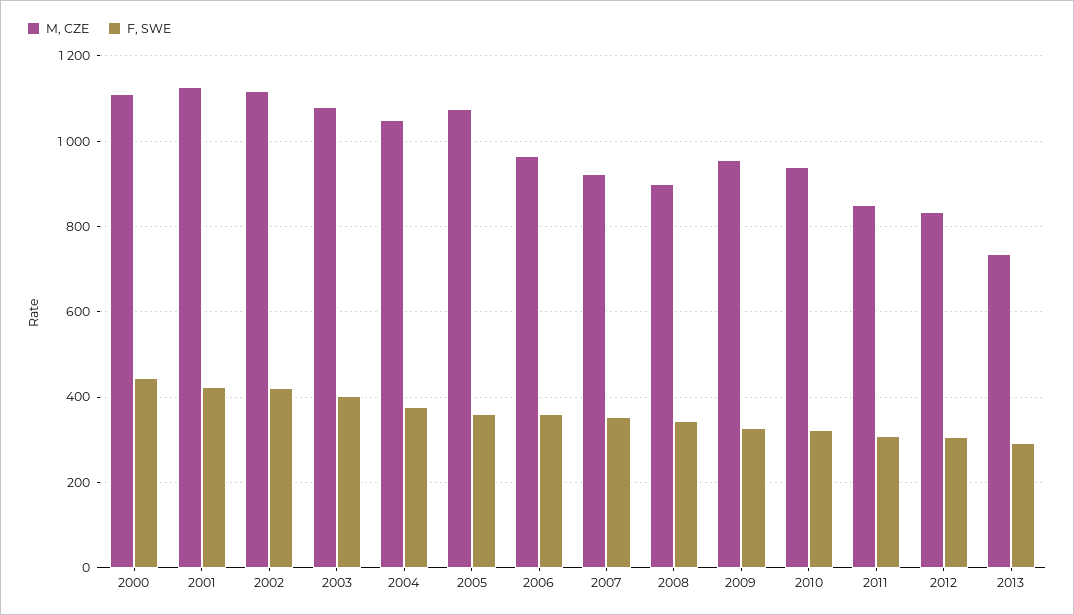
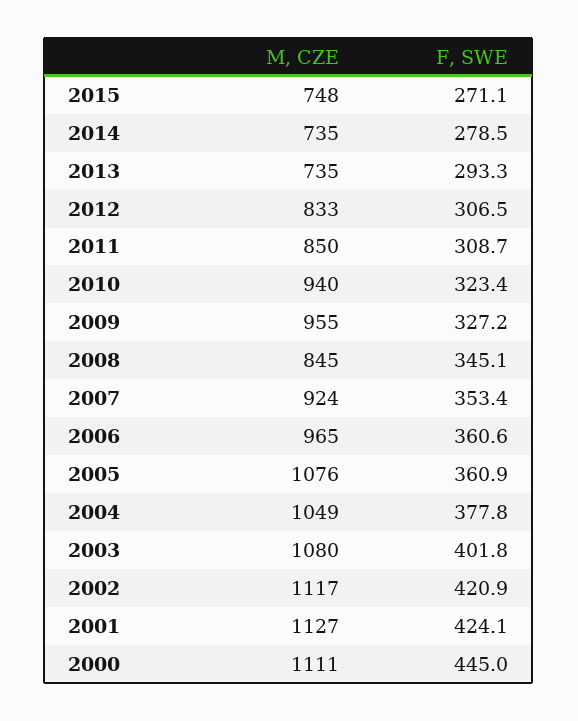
M, CZE, 2008: 900 -> 845
M, CZE, 2015: none -> 748
F, SWE, 2015: none -> 271.1
M, CZE, 2014: none -> 735
F, SWE, 2014: none -> 278.5

